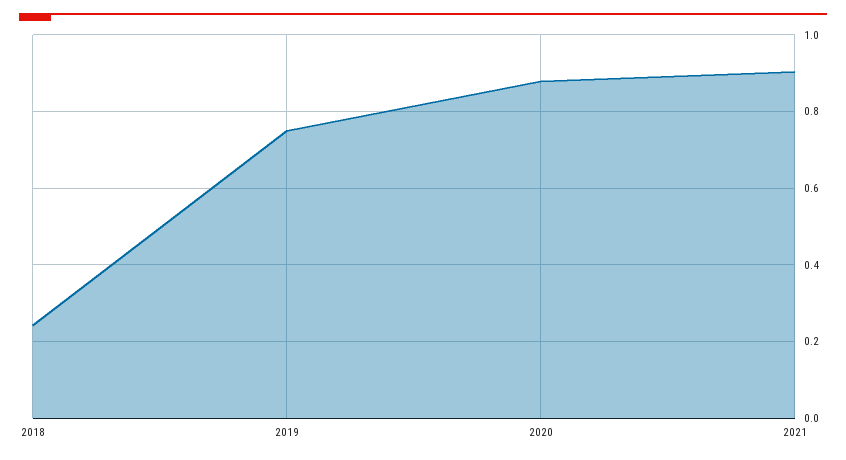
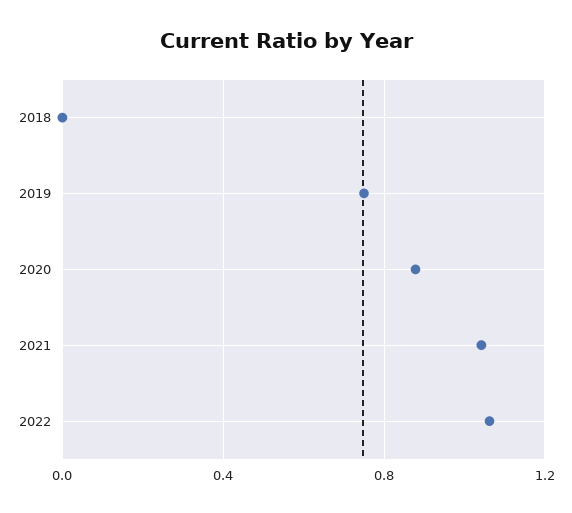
2018: 0.24 -> 0
2021: 0.9 -> 1.05
2022: none -> 1.05

